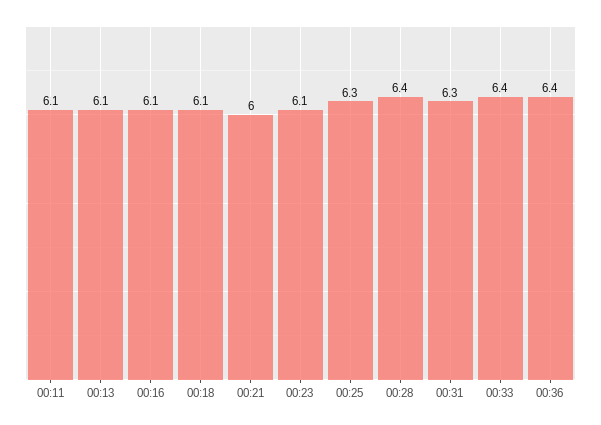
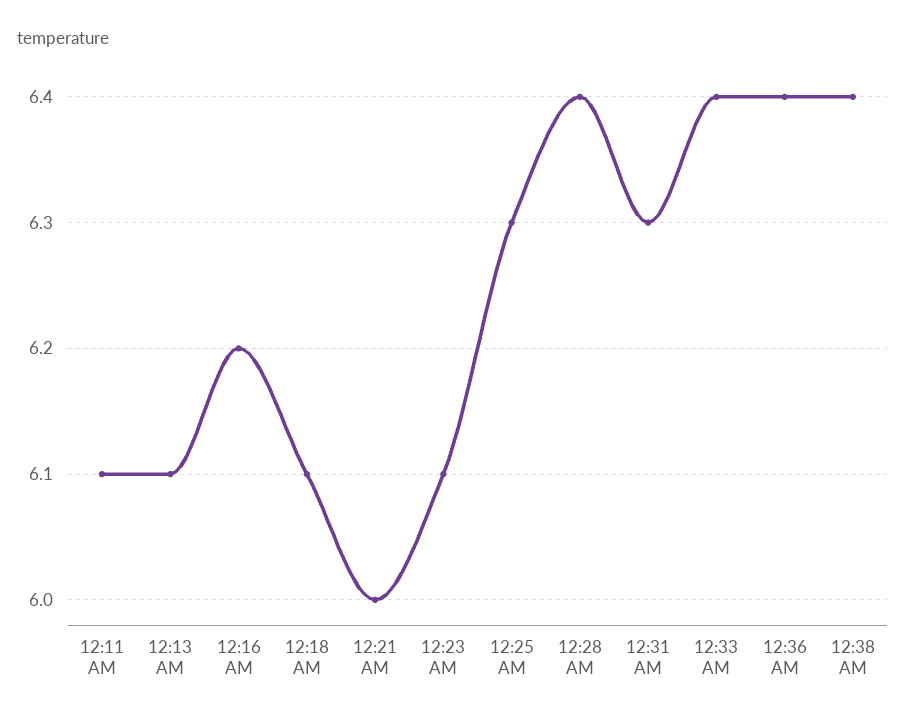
00:16: 6.1 -> 6.2
12:38 AM: none -> 6.4

